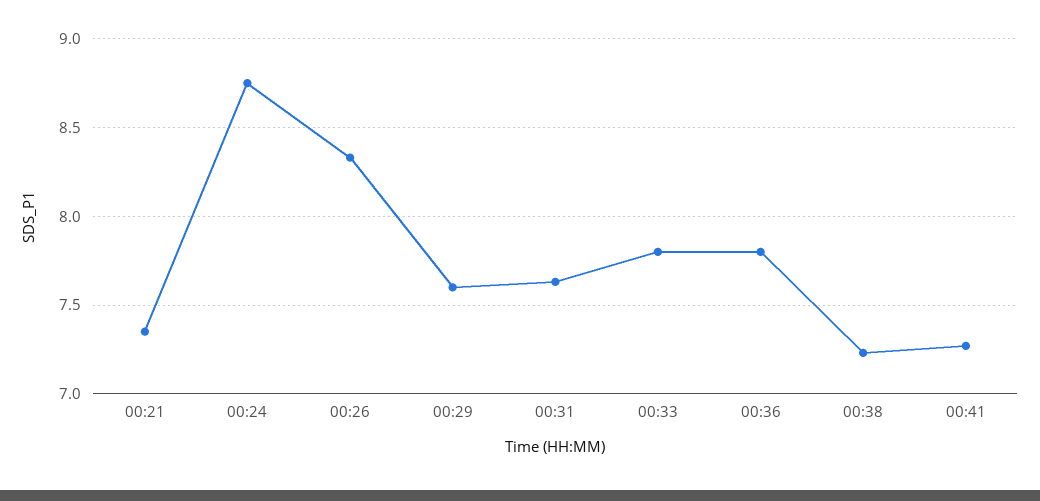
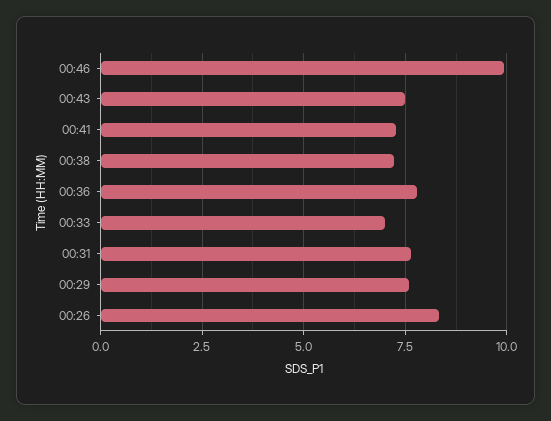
00:21: 7.35 -> none
00:24: 8.75 -> none
00:33: 7.8 -> 7
00:46: none -> 10
00:43: none -> 7.5

